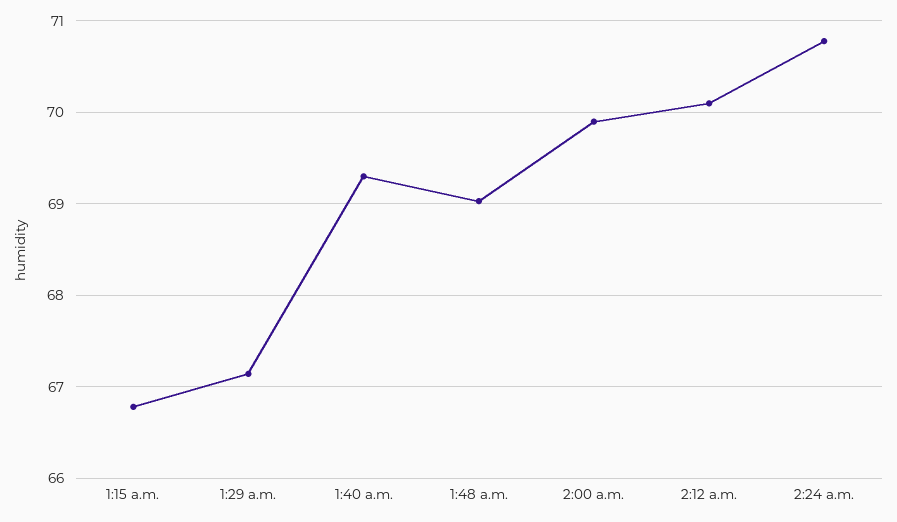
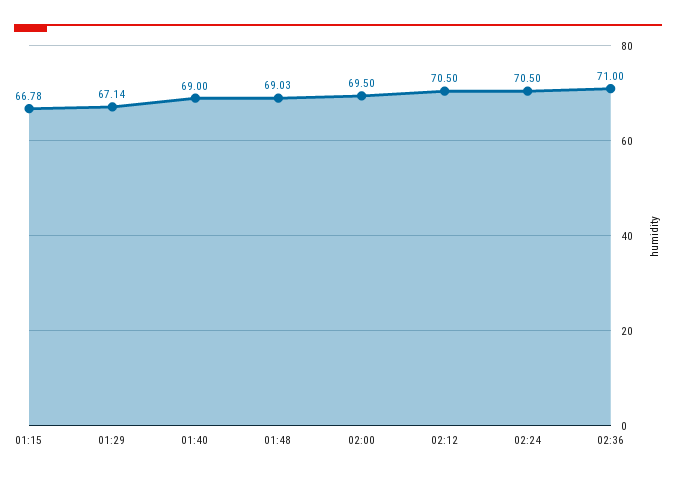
1:40 a.m.: 69.3 -> 69
2:00 a.m.: 69.9 -> 69.5
2:12 a.m.: 70.1 -> 70.5
2:24 a.m.: 70.8 -> 70.5
02:36: none -> 71

